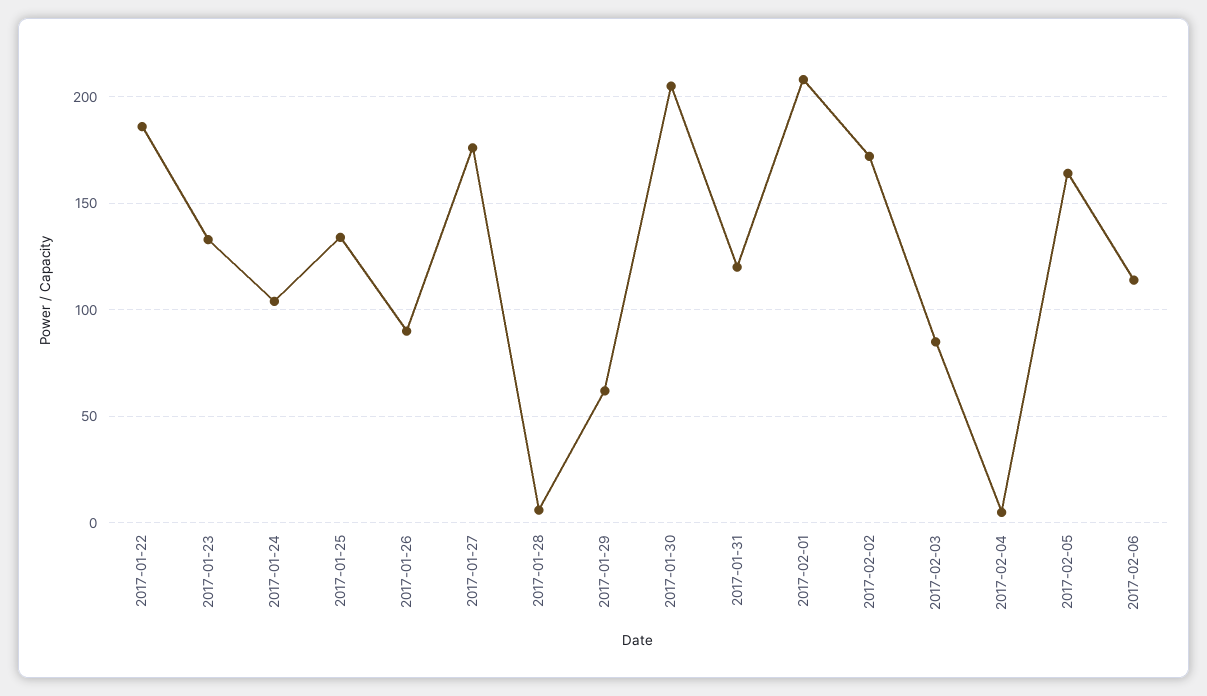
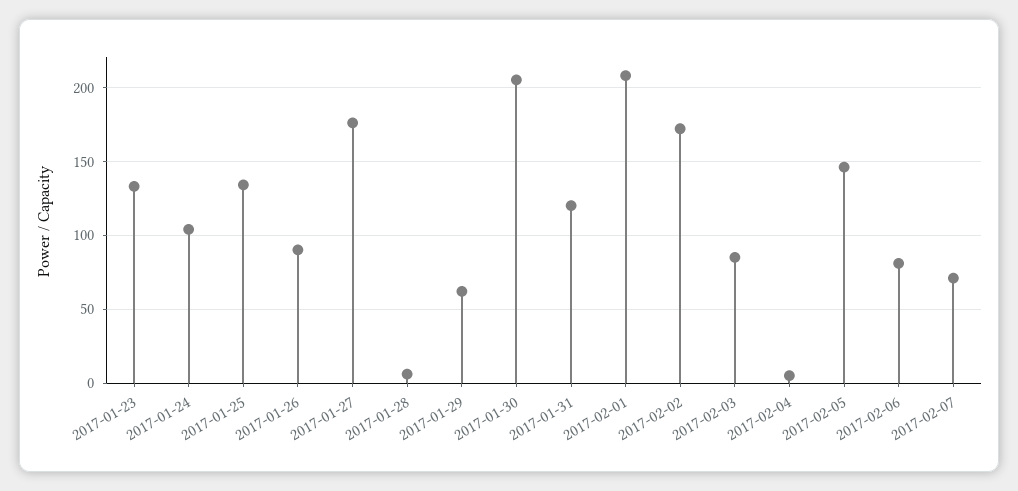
2017-01-22: 185 -> none
2017-02-05: 165 -> 145
2017-02-06: 115 -> 80
2017-02-07: none -> 70

